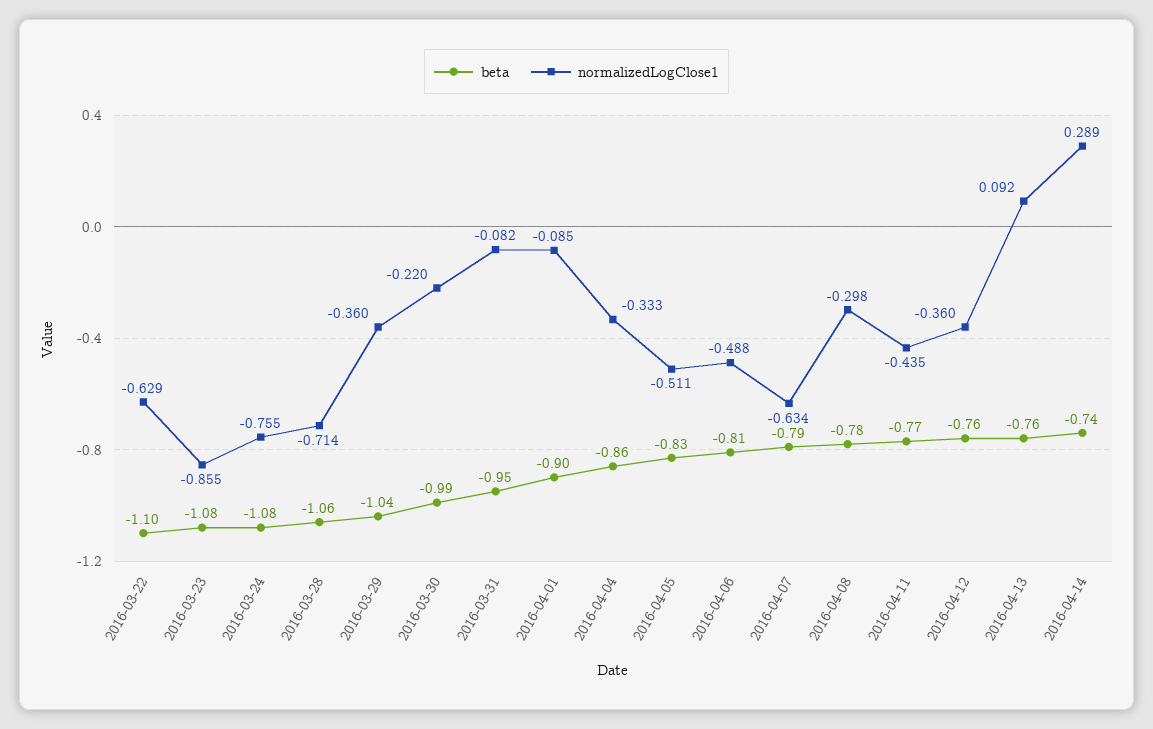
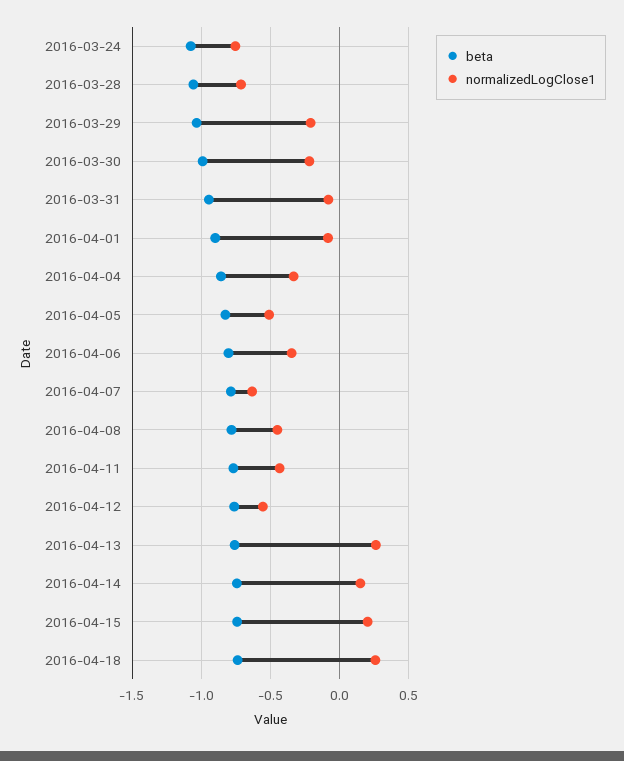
beta, 2016-03-22: -1.1 -> none
normalizedLogClose1, 2016-03-22: -0.629 -> none
beta, 2016-03-23: -1.08 -> none
normalizedLogClose1, 2016-03-23: -0.855 -> none
normalizedLogClose1, 2016-03-29: -0.36 -> -0.2
normalizedLogClose1, 2016-04-06: -0.488 -> -0.35
normalizedLogClose1, 2016-04-08: -0.298 -> -0.45
normalizedLogClose1, 2016-04-12: -0.36 -> -0.55
normalizedLogClose1, 2016-04-13: 0.092 -> 0.25
normalizedLogClose1, 2016-04-14: 0.289 -> 0.15
beta, 2016-04-15: none -> -0.75
normalizedLogClose1, 2016-04-15: none -> 0.2
beta, 2016-04-18: none -> -0.75
normalizedLogClose1, 2016-04-18: none -> 0.25

